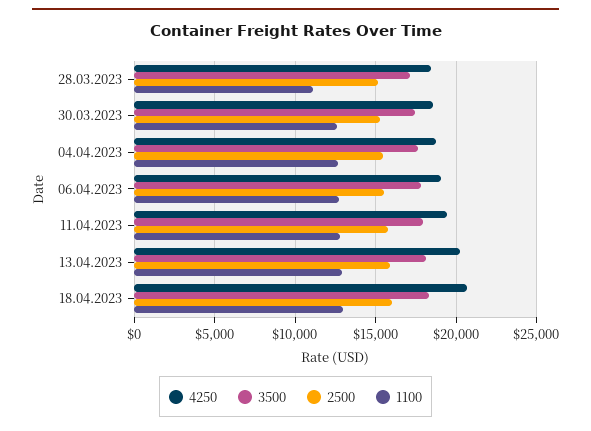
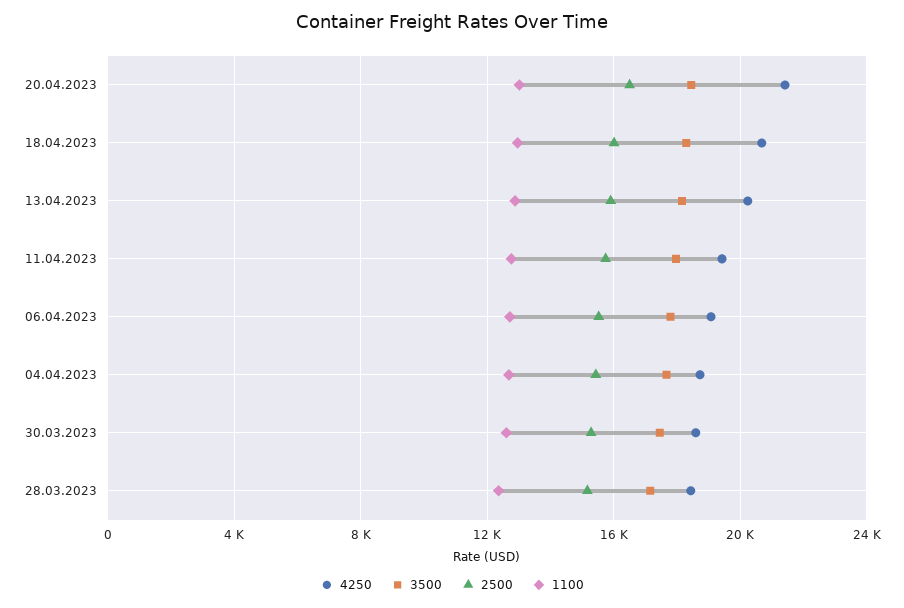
1100, 28.03.2023: 11000 -> 12500
4250, 20.04.2023: none -> 21500
3500, 20.04.2023: none -> 18500
2500, 20.04.2023: none -> 16500
1100, 20.04.2023: none -> 13000

